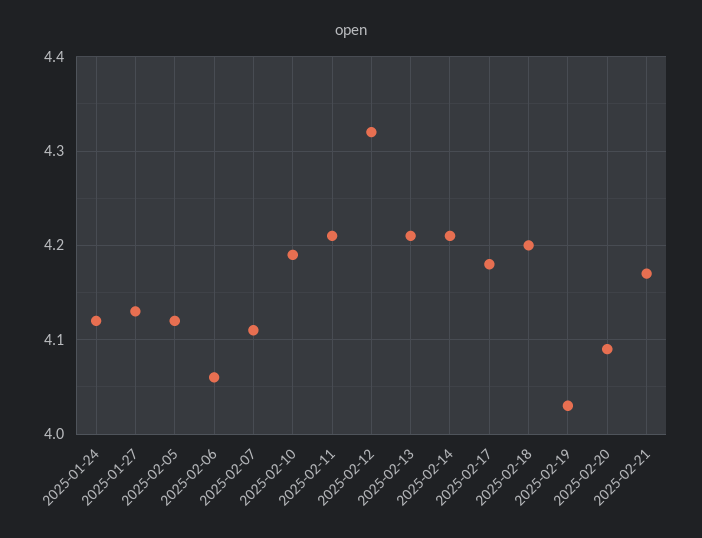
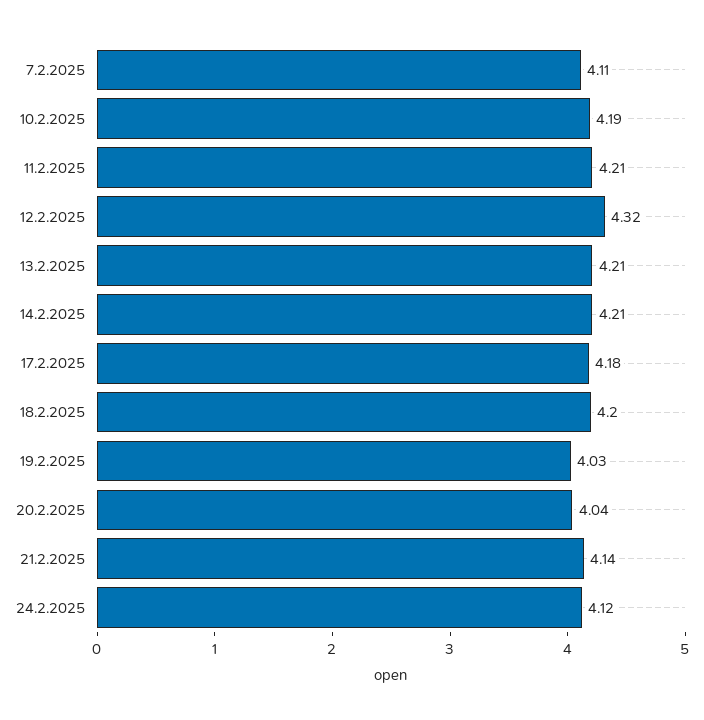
2025-01-24: 4.12 -> none
2025-01-27: 4.13 -> none
2025-02-05: 4.12 -> none
2025-02-06: 4.06 -> none
2025-02-20: 4.09 -> 4.04
2025-02-21: 4.17 -> 4.14
24.2.2025: none -> 4.12

